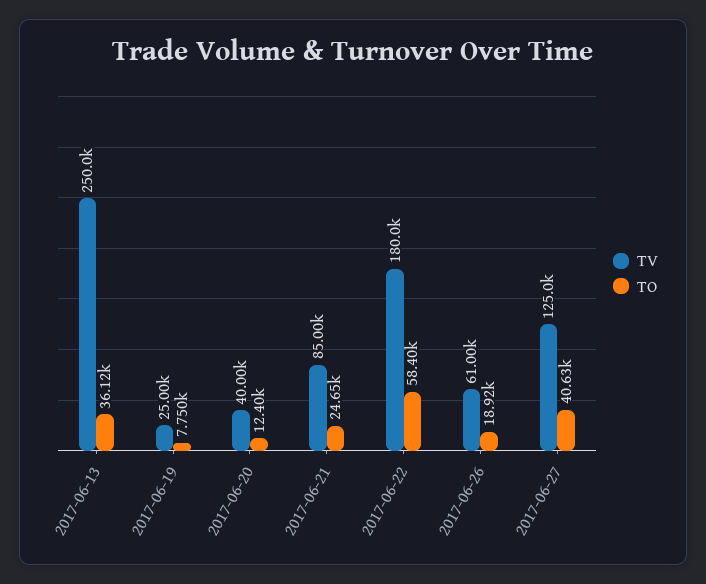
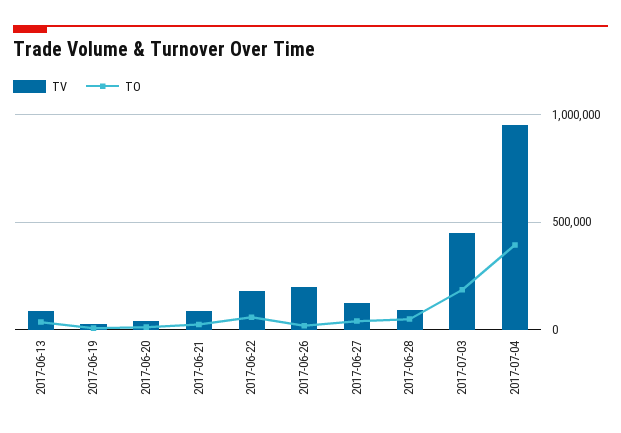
TV, 2017-06-13: 250000 -> 100000
TV, 2017-06-26: 61000 -> 200000
TV, 2017-06-28: none -> 100000
TO, 2017-06-28: none -> 50000
TV, 2017-07-03: none -> 450000
TO, 2017-07-03: none -> 200000
TV, 2017-07-04: none -> 950000
TO, 2017-07-04: none -> 400000

